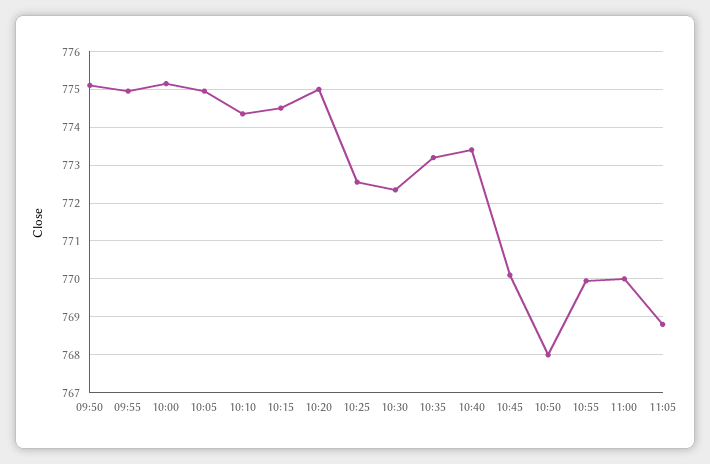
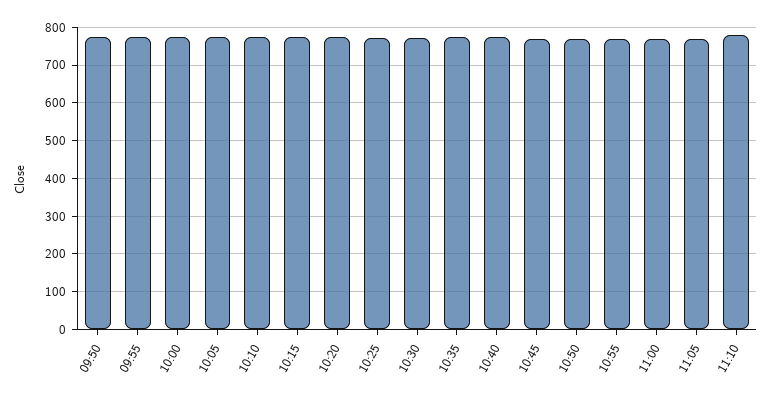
11:10: none -> 780

